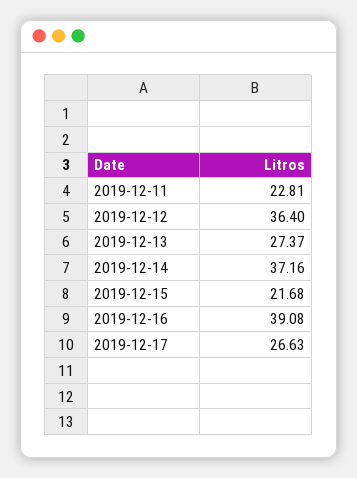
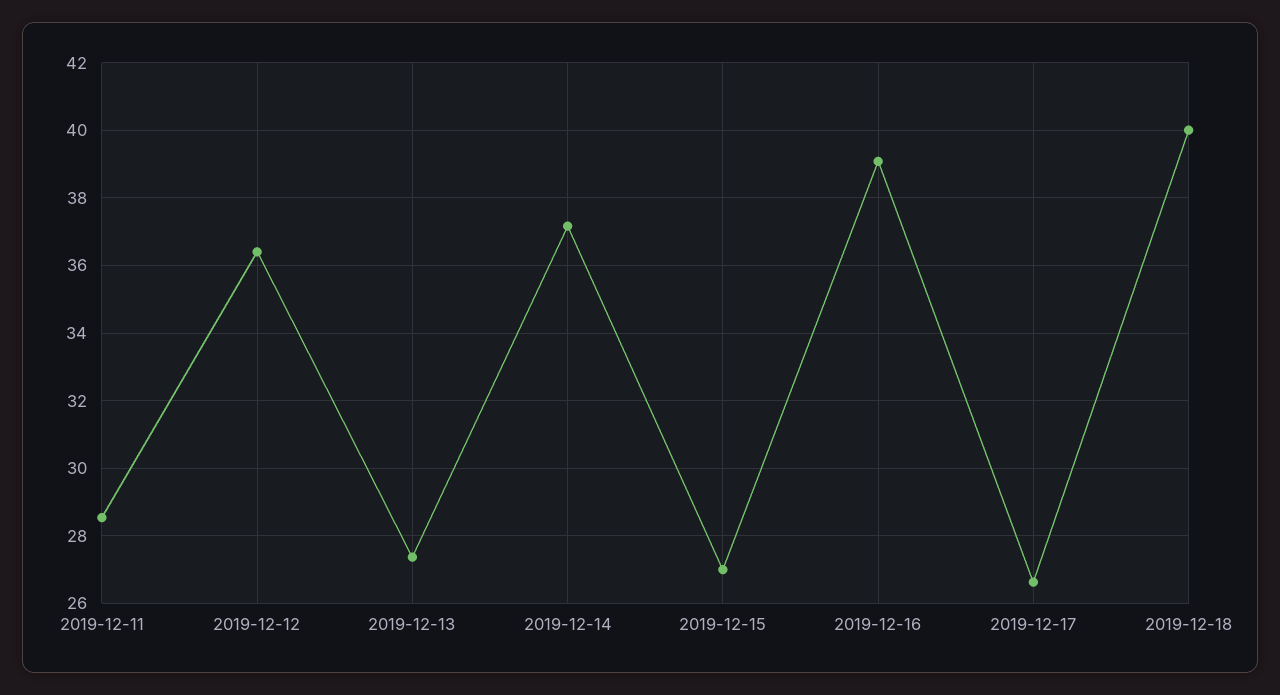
2019-12-11: 22.81 -> 28.6
2019-12-15: 21.68 -> 27
2019-12-18: none -> 40

